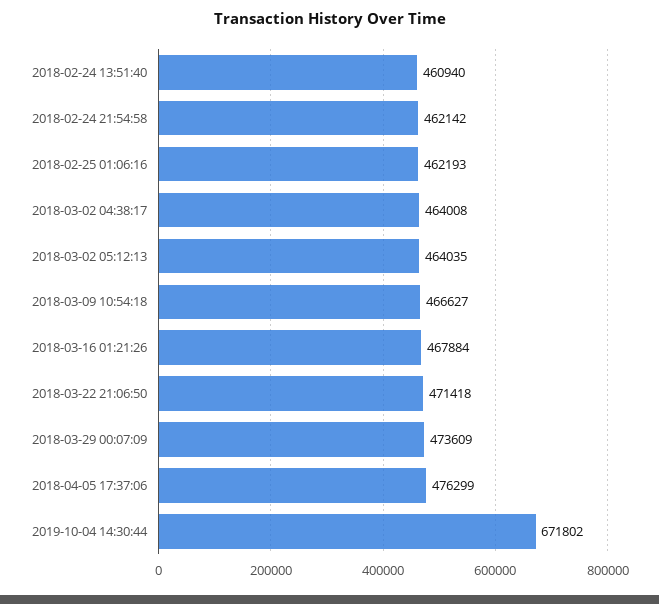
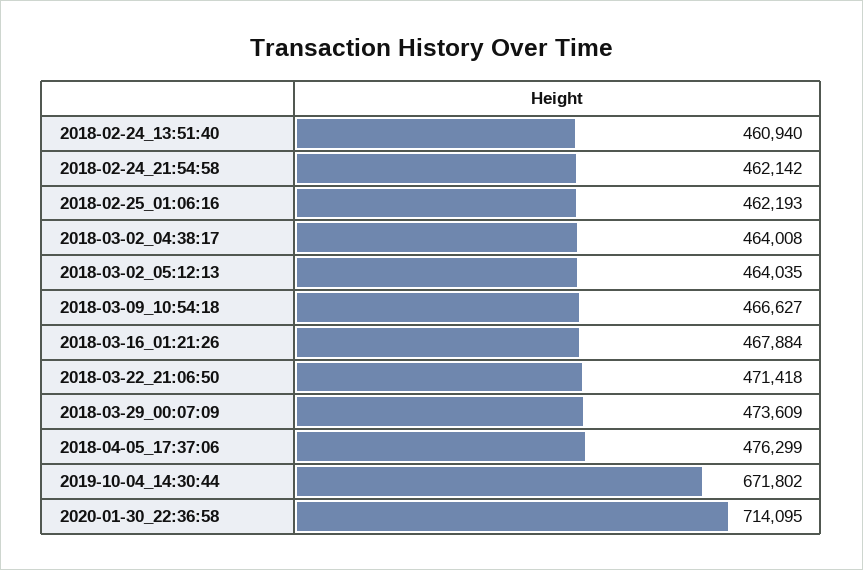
2020-01-30_22:36:58: none -> 714095

